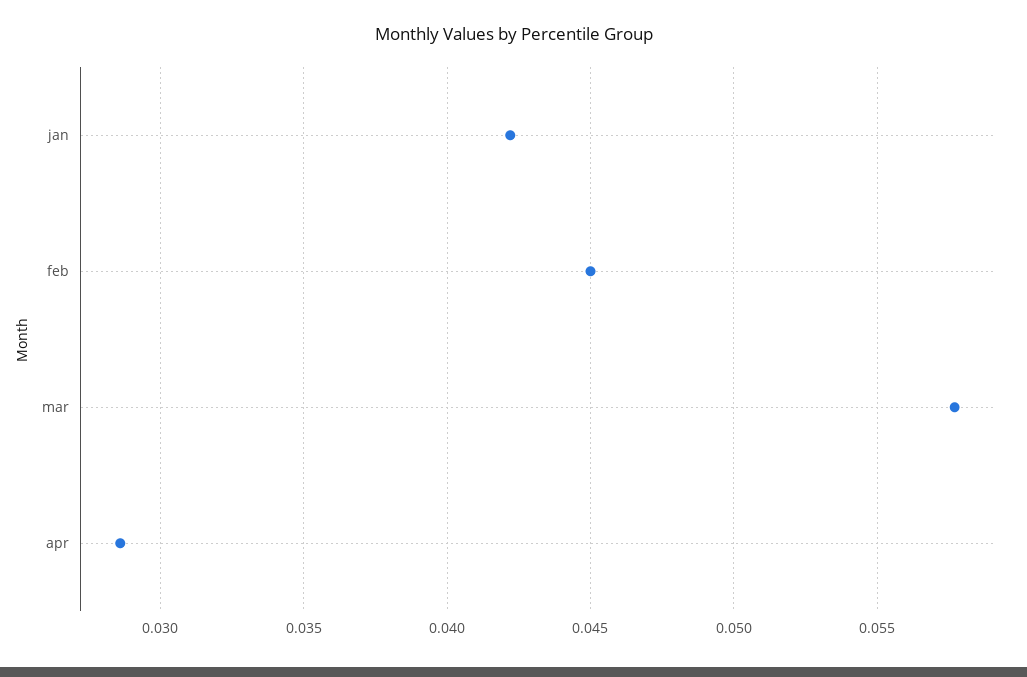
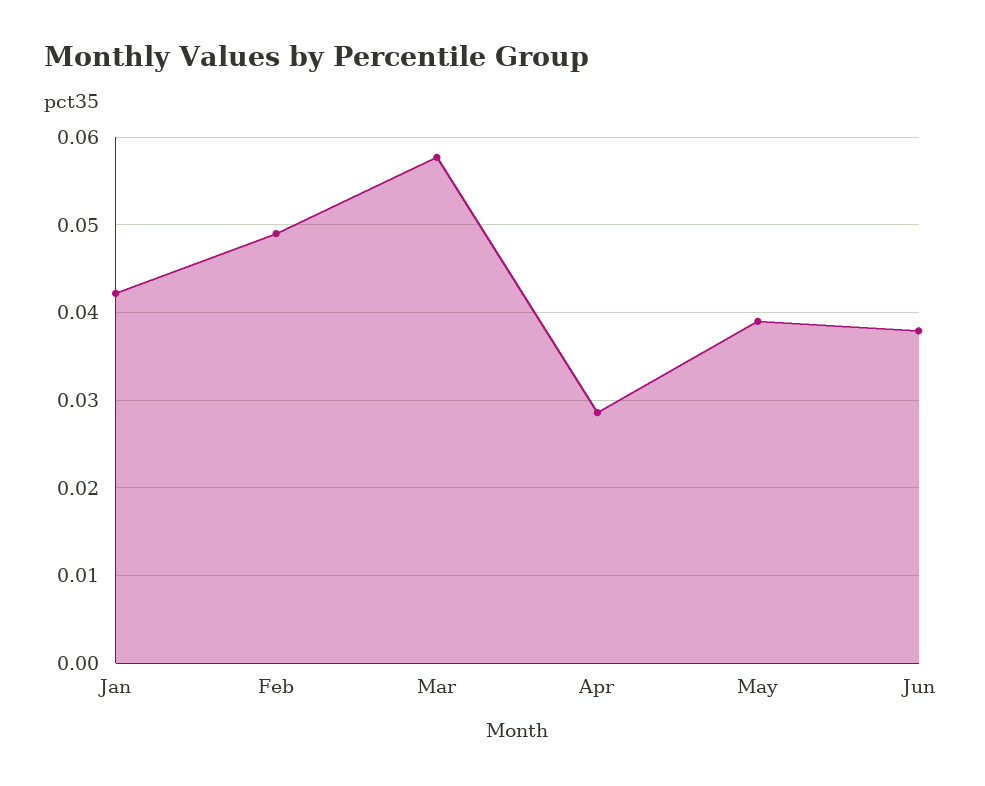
feb: 0.045 -> 0.049
May: none -> 0.039
Jun: none -> 0.038

